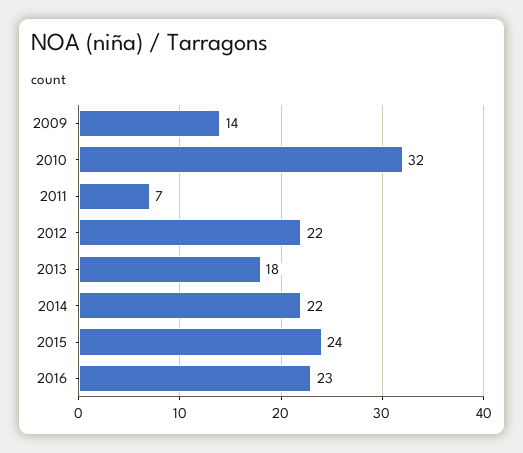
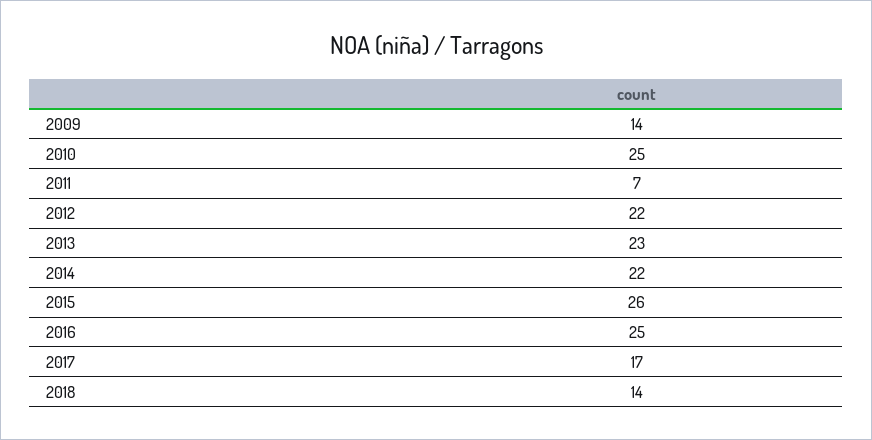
2010: 32 -> 25
2013: 18 -> 23
2015: 24 -> 26
2016: 23 -> 25
2017: none -> 17
2018: none -> 14

